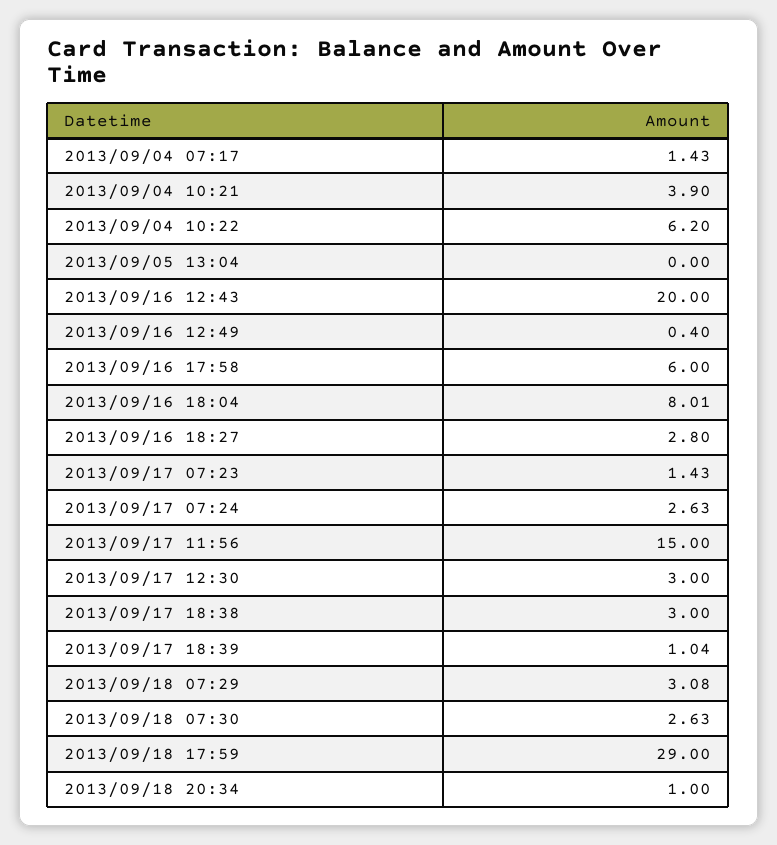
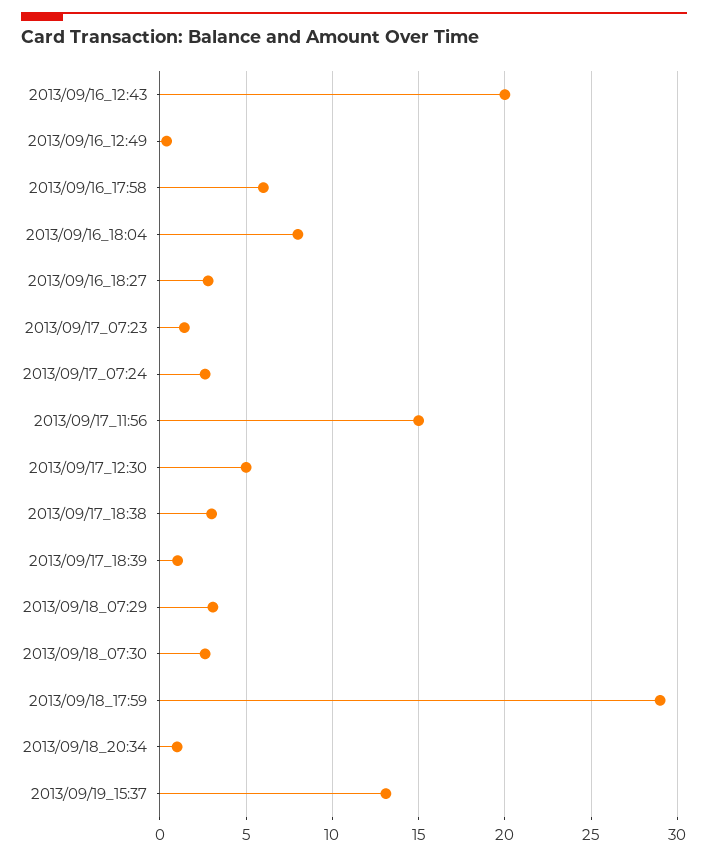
2013/09/04 07:17: 1.43 -> none
2013/09/04 10:21: 3.9 -> none
2013/09/04 10:22: 6.2 -> none
2013/09/05 13:04: 0 -> none
2013/09/17 12:30: 3 -> 5
2013/09/19_15:37: none -> 13

